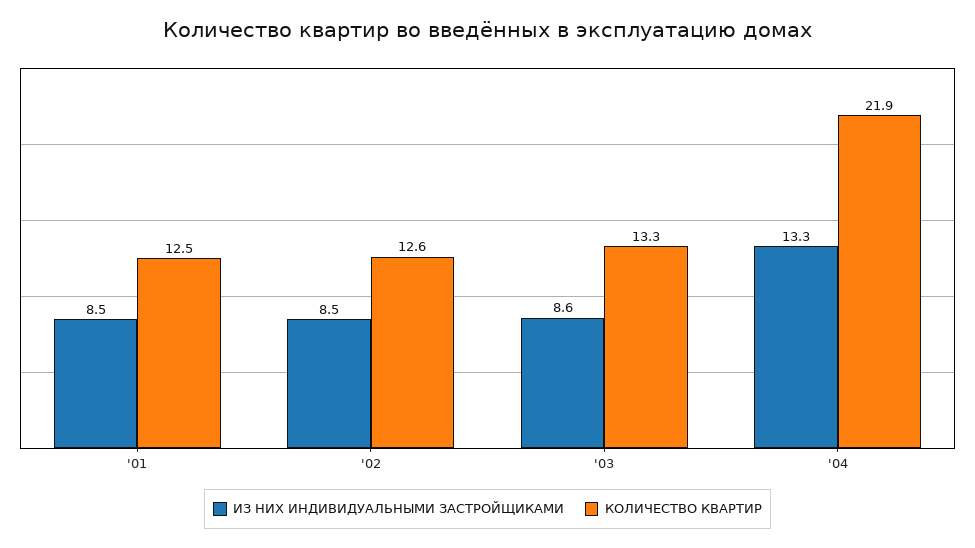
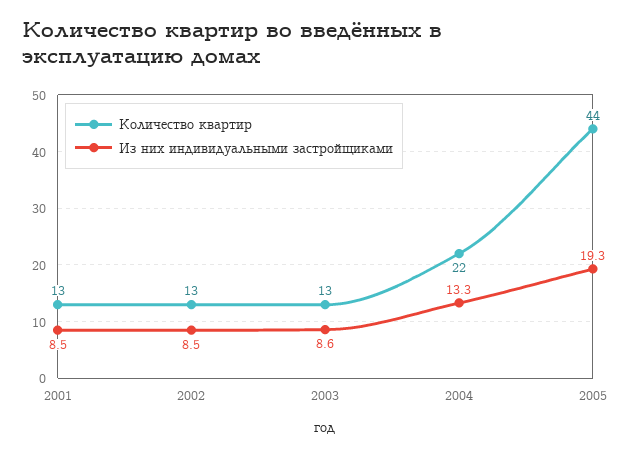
КОЛИЧЕСТВО КВАРТИР, 2005: none -> 44
ИЗ НИХ ИНДИВИДУАЛЬНЫМИ ЗАСТРОЙЩИКАМИ, 2005: none -> 19.3

